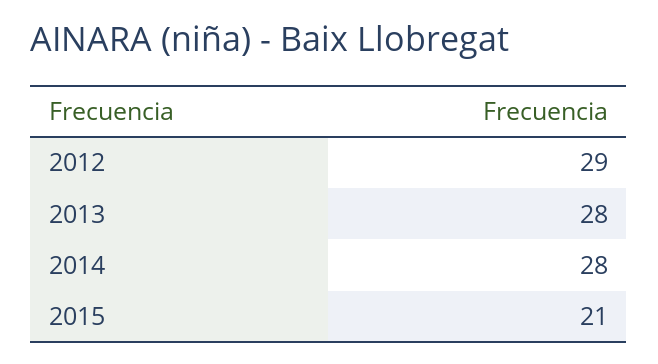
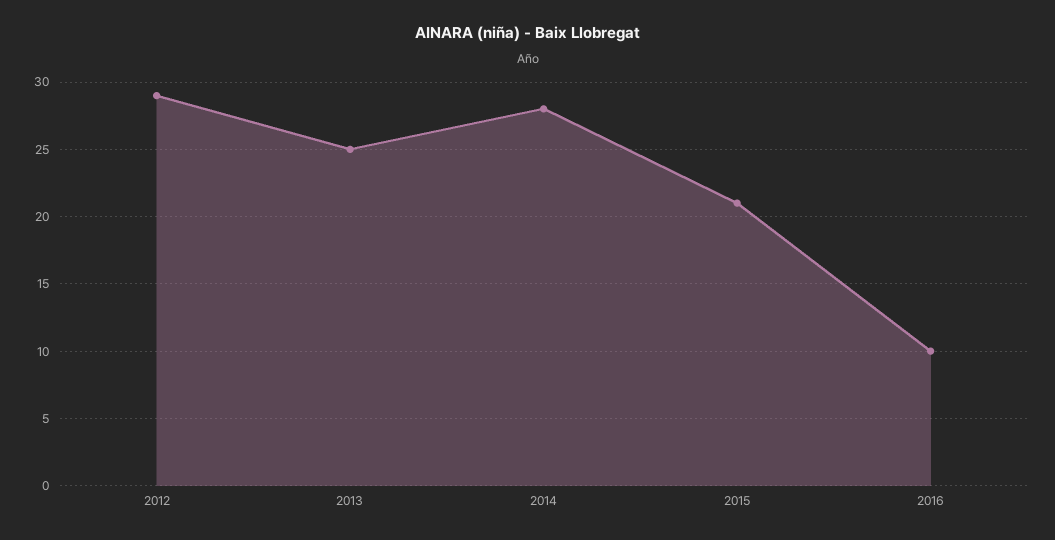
2013: 28 -> 25
2016: none -> 10

